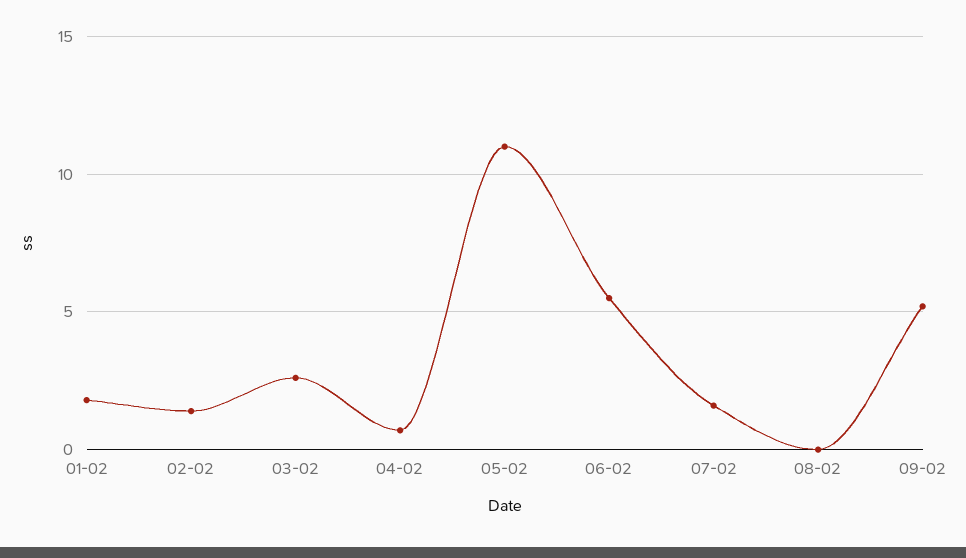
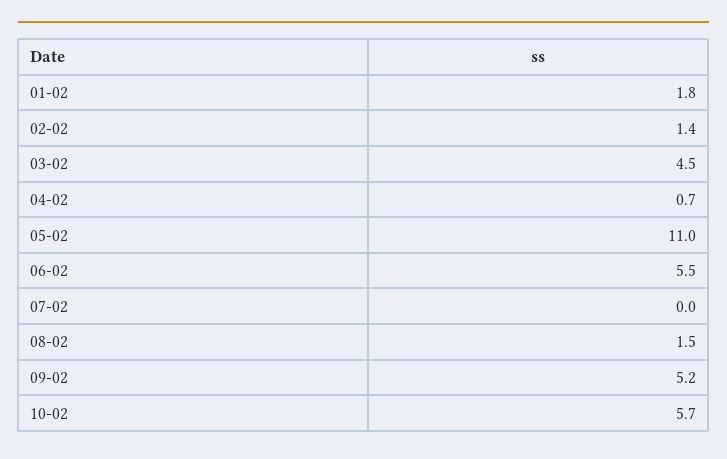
03-02: 2.5 -> 4.5
07-02: 1.5 -> 0
08-02: 0 -> 1.5
10-02: none -> 5.7

